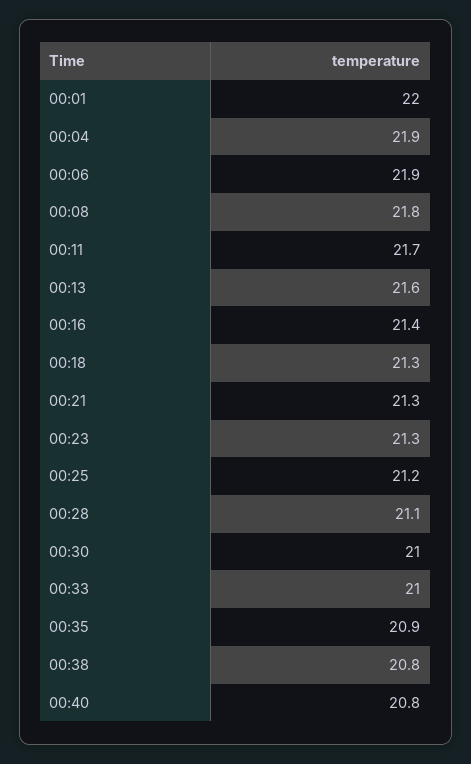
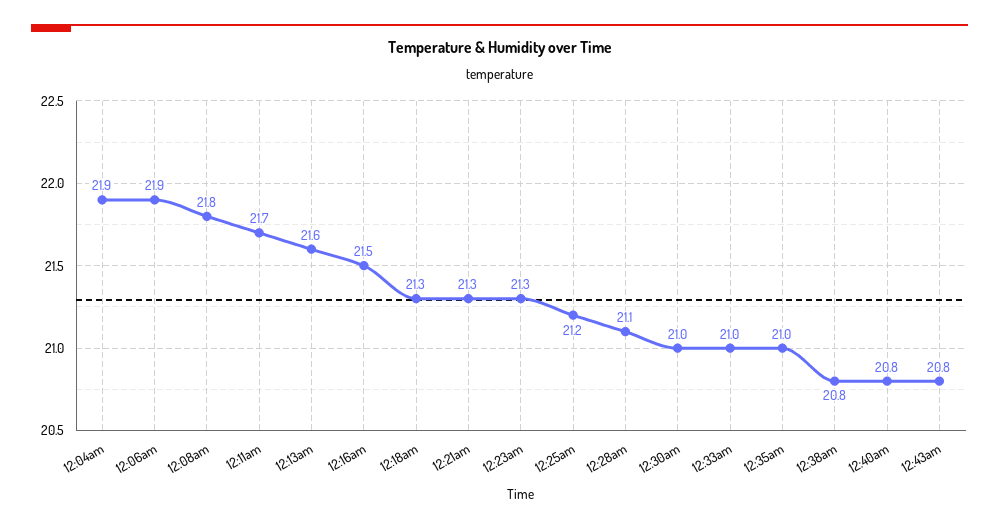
00:01: 22 -> none
00:16: 21.4 -> 21.5
00:35: 20.9 -> 21
12:43am: none -> 20.8

